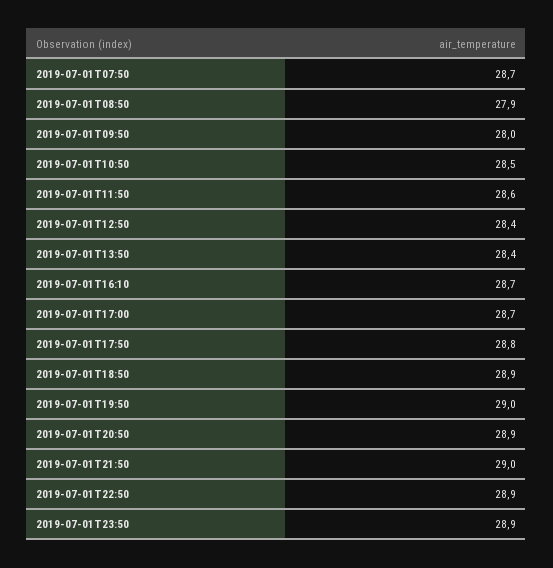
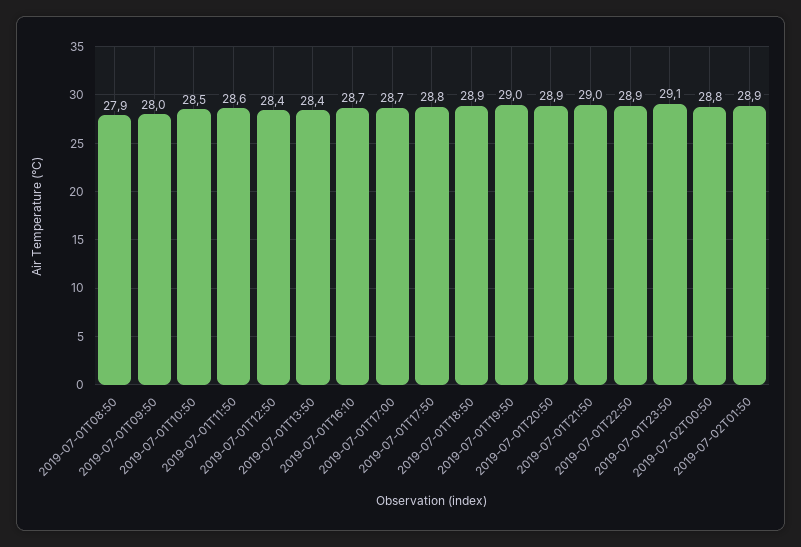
2019-07-01T07:50: 28.7 -> none
2019-07-01T23:50: 28.9 -> 29.1
2019-07-02T00:50: none -> 28.8
2019-07-02T01:50: none -> 28.9

